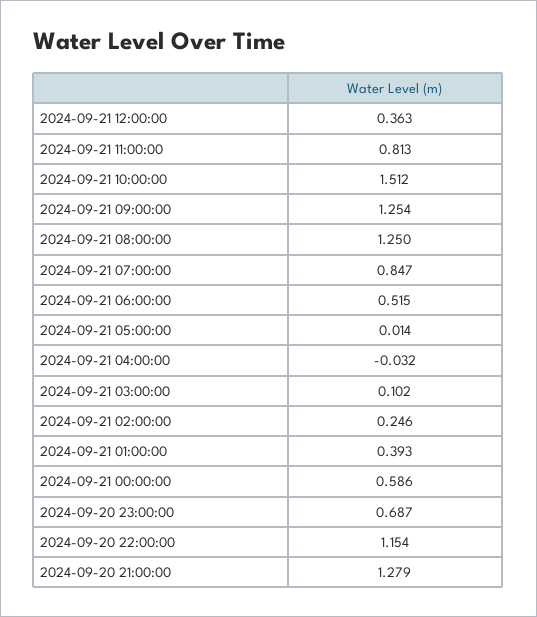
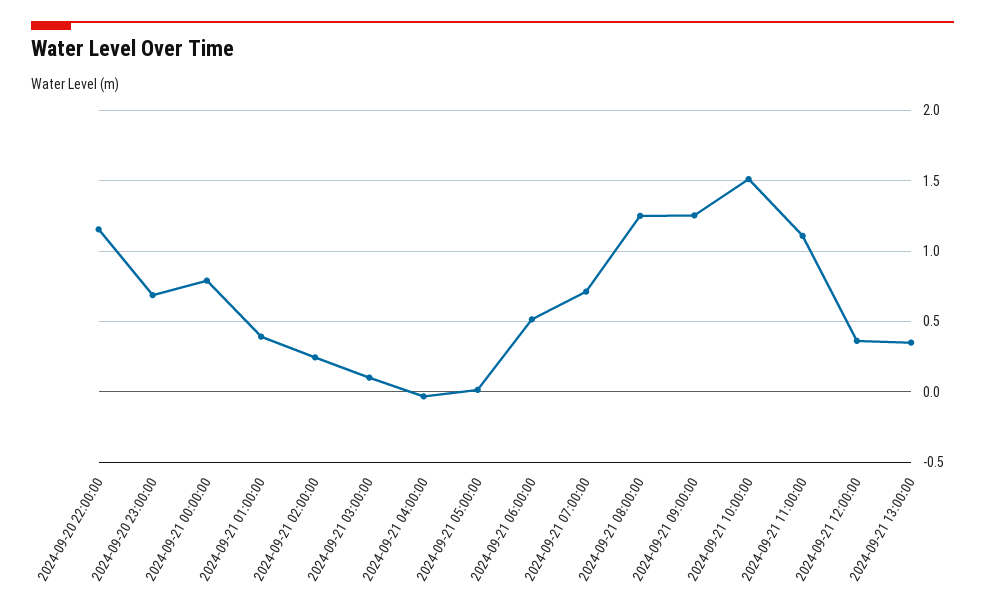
2024-09-21 11:00:00: 0.813 -> 1.1
2024-09-21 07:00:00: 0.847 -> 0.7
2024-09-21 00:00:00: 0.586 -> 0.8
2024-09-20 21:00:00: 1.279 -> none
2024-09-21 13:00:00: none -> 0.35

